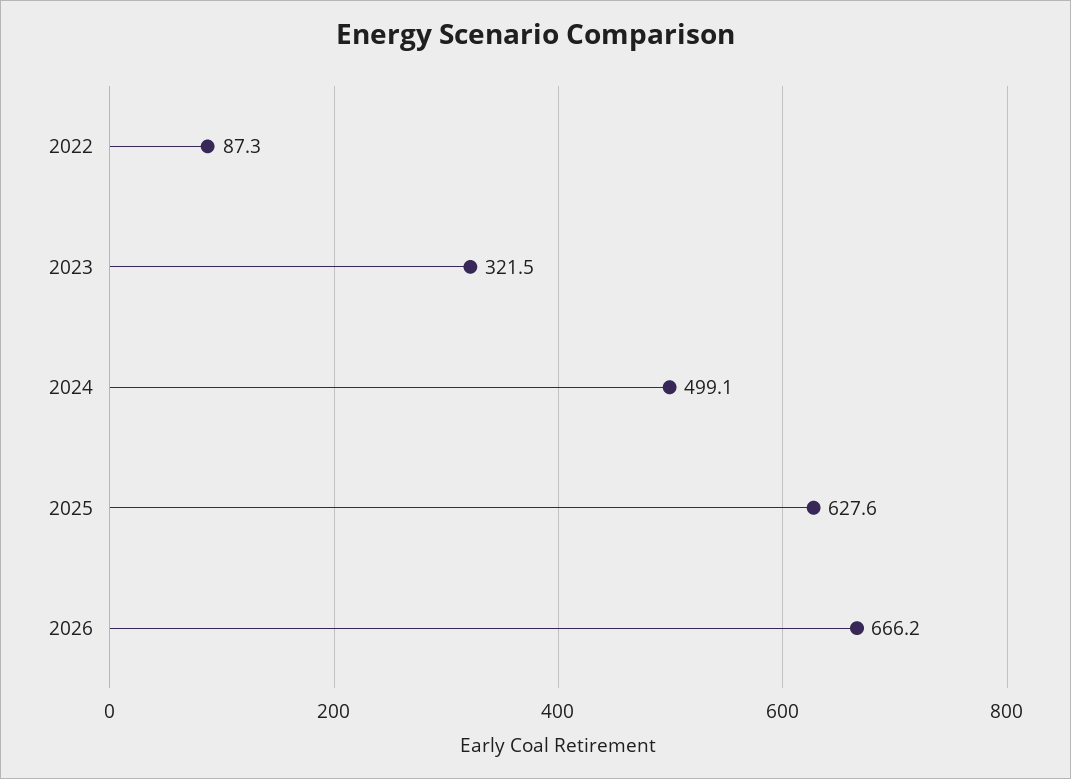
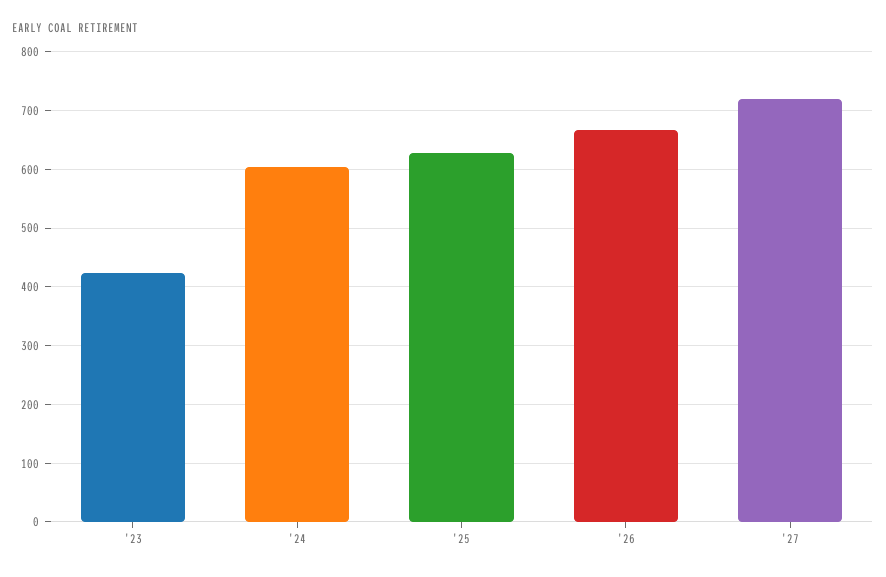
2022: 87.3 -> none
2023: 321.5 -> 420
2024: 499.1 -> 600
'27: none -> 720

